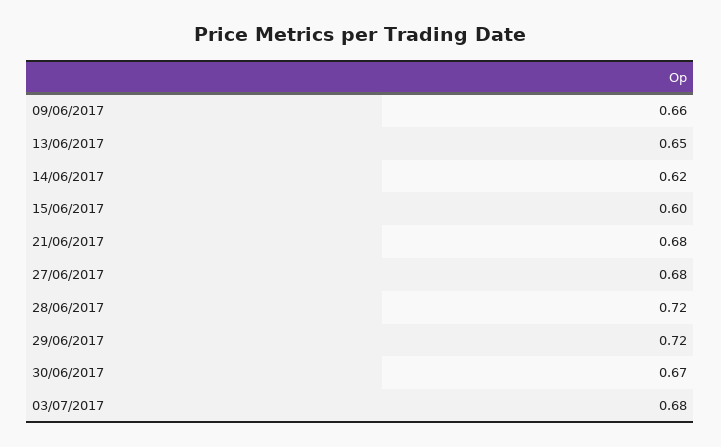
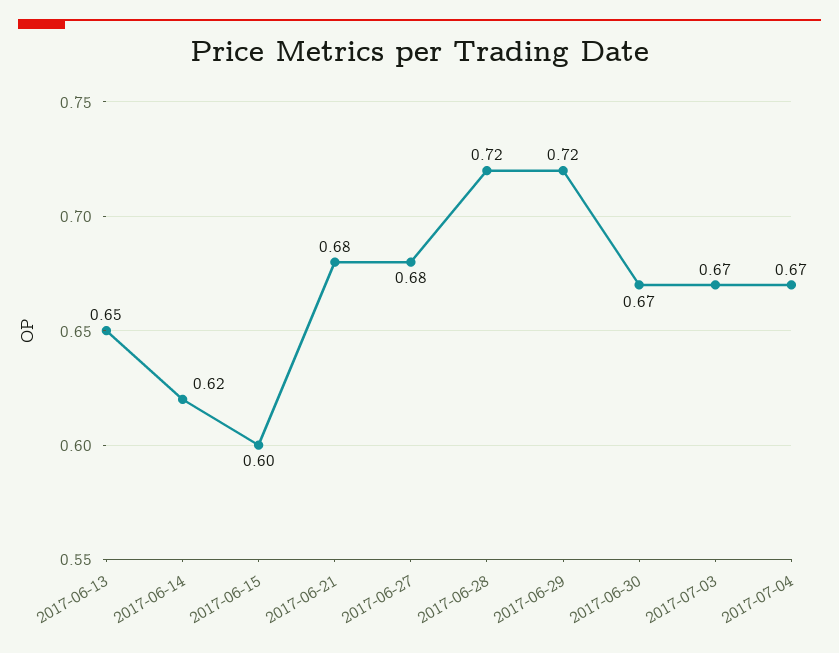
09/06/2017: 0.66 -> none
03/07/2017: 0.68 -> 0.67
2017-07-04: none -> 0.67

